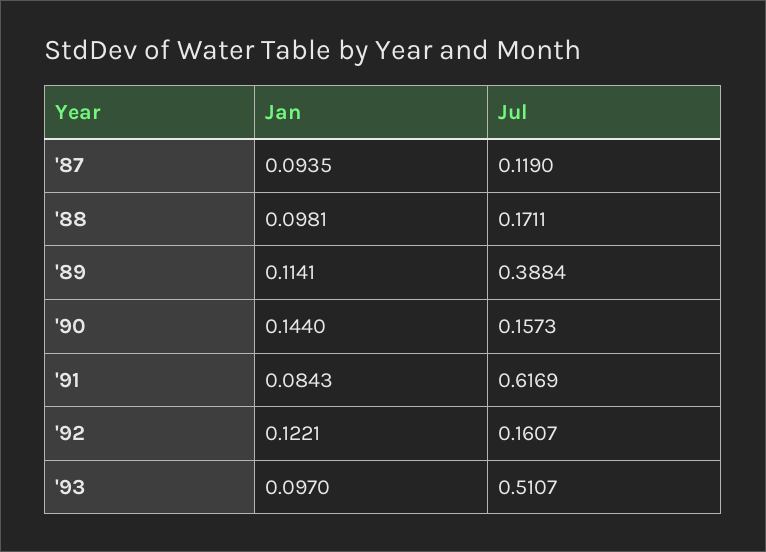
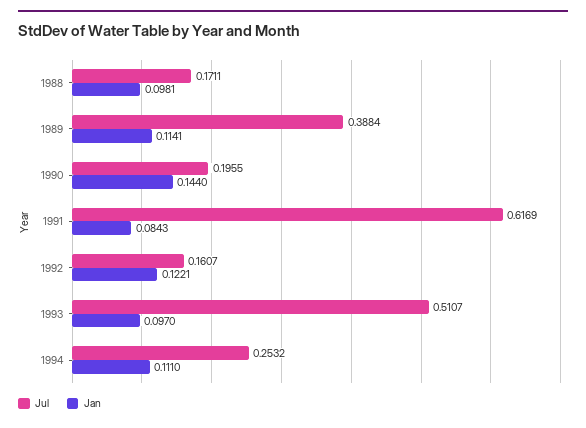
Jan, '87: 0.0935 -> none
Jul, '87: 0.119 -> none
Jul, '90: 0.1573 -> 0.1955
Jul, 1994: none -> 0.2532
Jan, 1994: none -> 0.111

